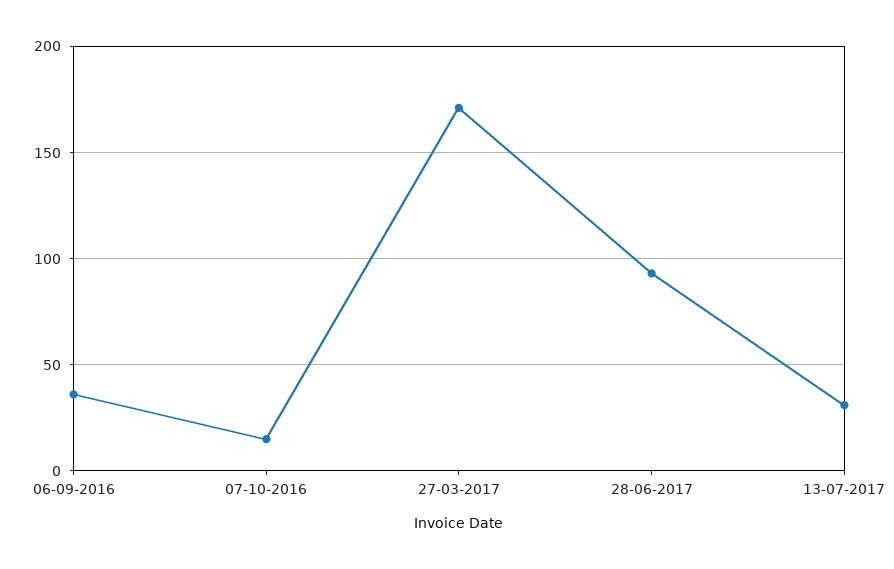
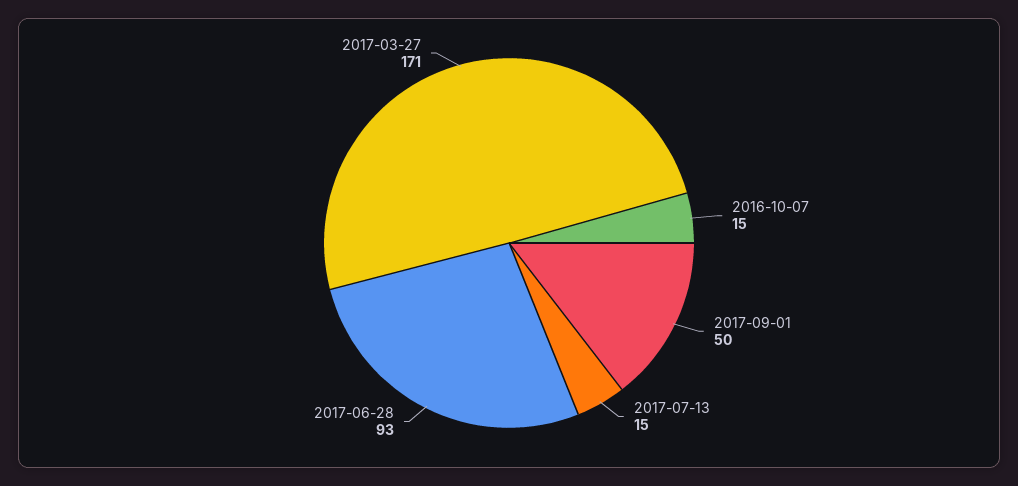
06-09-2016: 35 -> none
13-07-2017: 30 -> 15
2017-09-01: none -> 50

